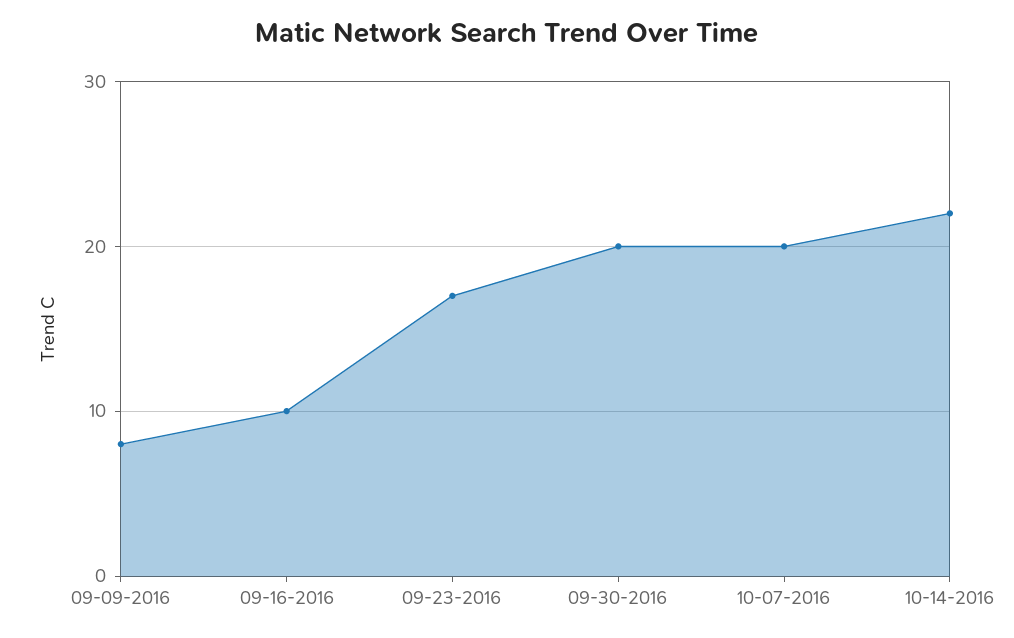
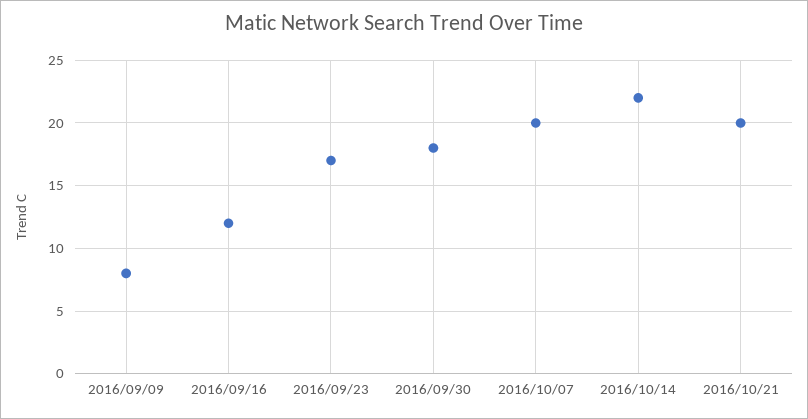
09-16-2016: 10 -> 12
09-30-2016: 20 -> 18
2016/10/21: none -> 20

